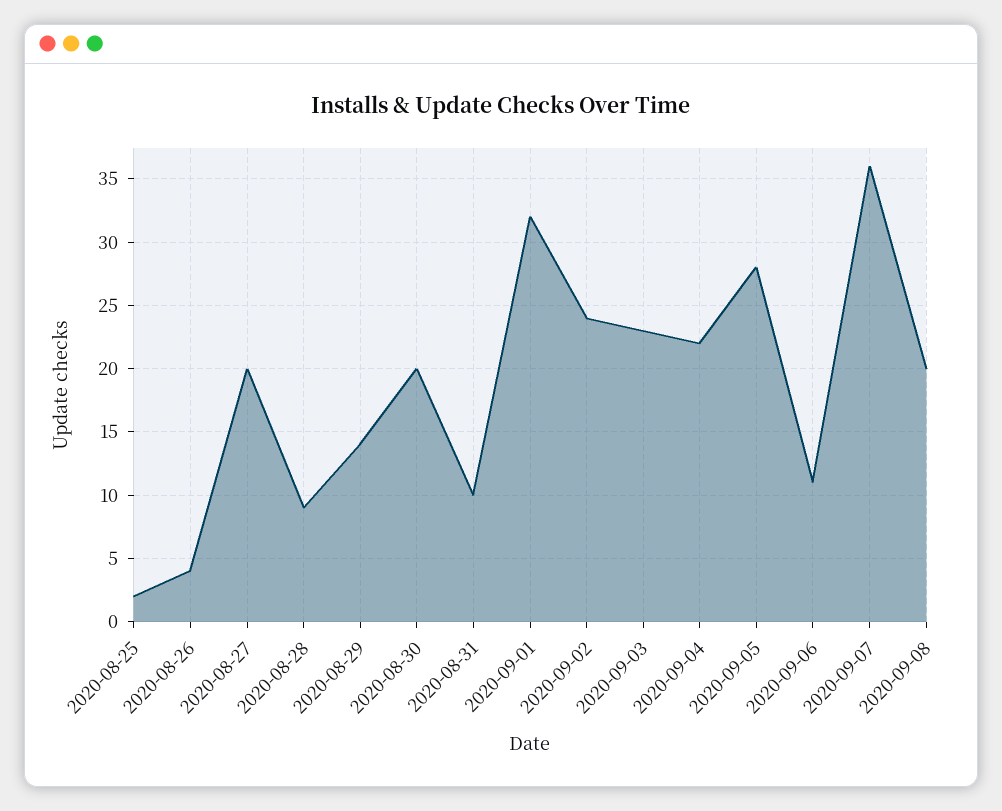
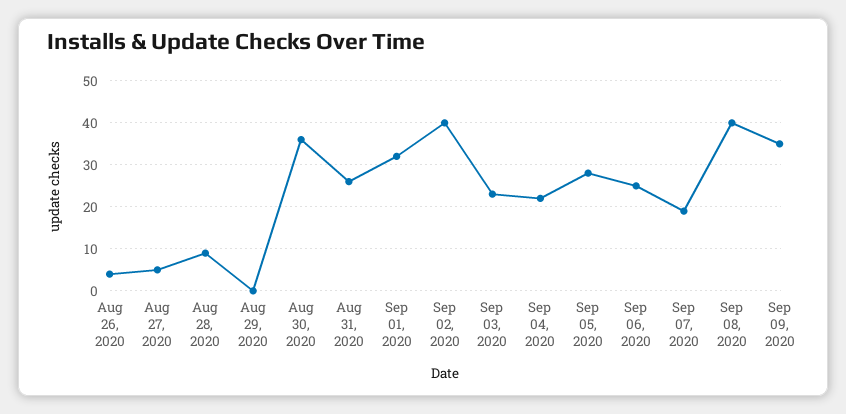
2020-08-25: 2 -> none
2020-08-27: 20 -> 5
2020-08-29: 14 -> 0
2020-08-30: 20 -> 35
2020-08-31: 10 -> 25
2020-09-02: 24 -> 40
2020-09-06: 11 -> 25
2020-09-07: 36 -> 20
2020-09-08: 20 -> 40
Sep 09, 2020: none -> 35

